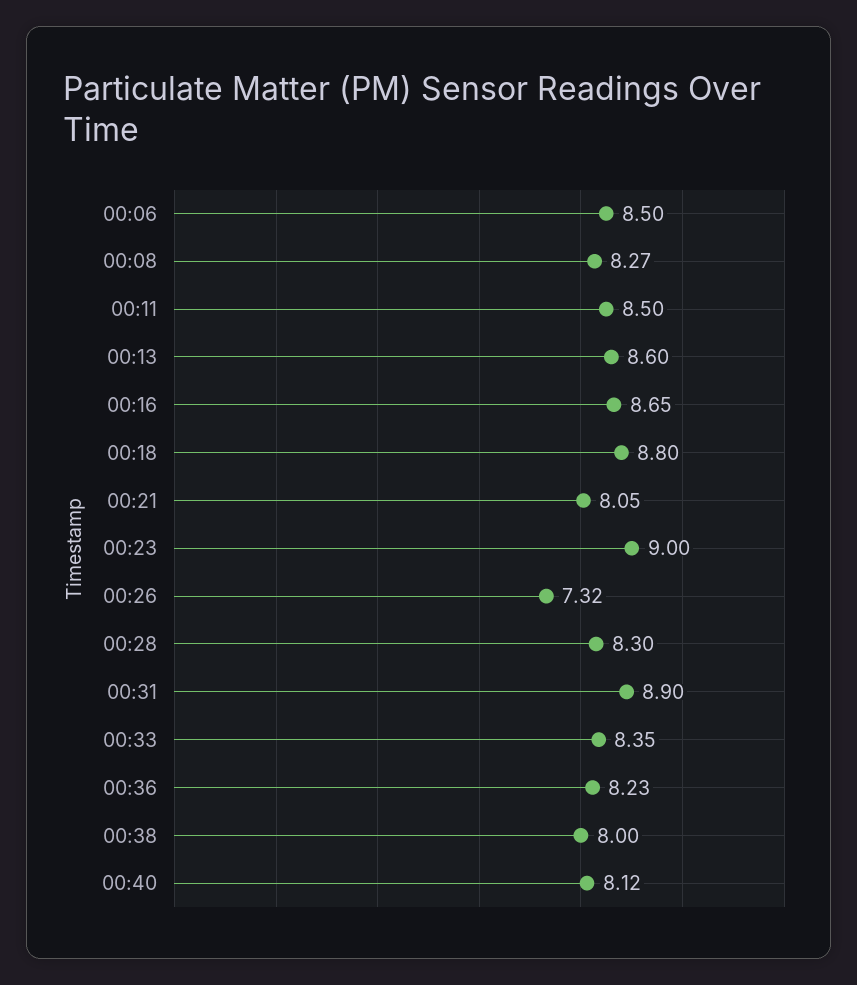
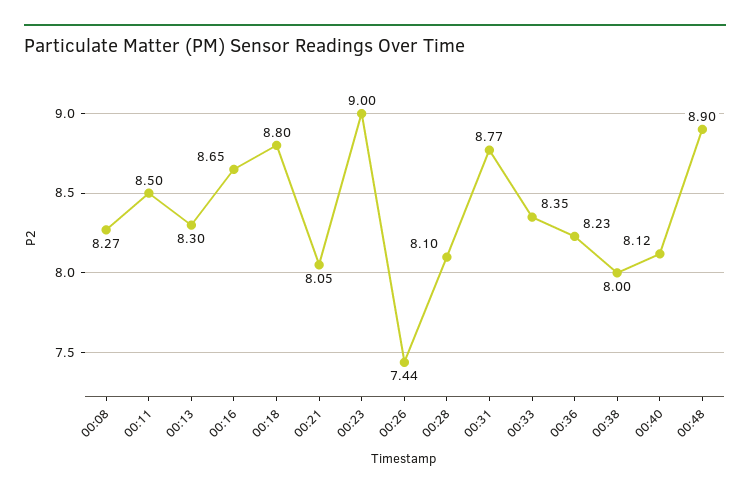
00:06: 8.5 -> none
00:13: 8.6 -> 8.3
00:26: 7.32 -> 7.44
00:28: 8.3 -> 8.1
00:31: 8.9 -> 8.77
00:48: none -> 8.9

